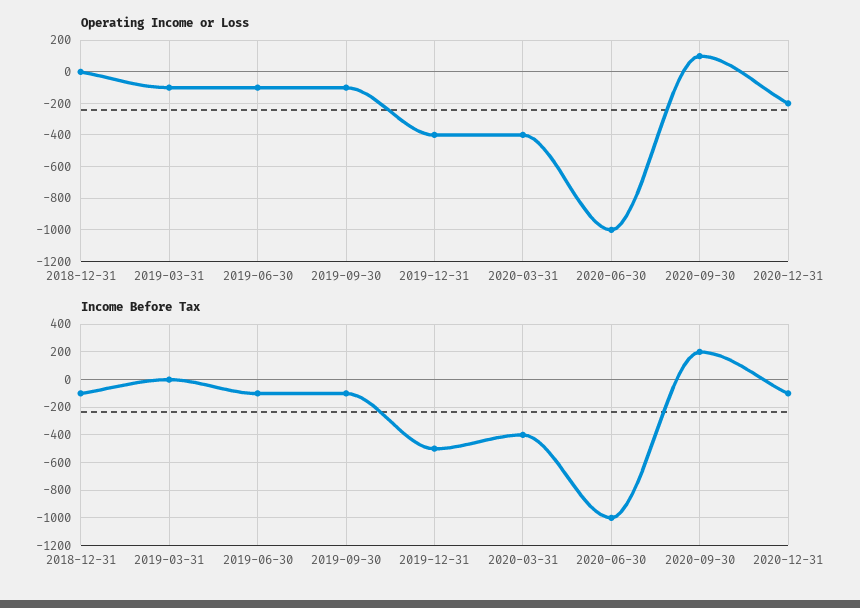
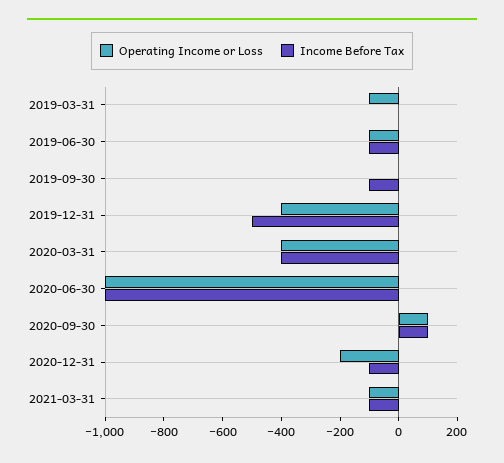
Operating Income or Loss, 2018-12-31: 0 -> none
Operating Income or Loss, 2019-09-30: -100 -> 0
Income Before Tax, 2018-12-31: -100 -> none
Income Before Tax, 2020-09-30: 200 -> 100
Operating Income or Loss, 2021-03-31: none -> -100
Income Before Tax, 2021-03-31: none -> -100

